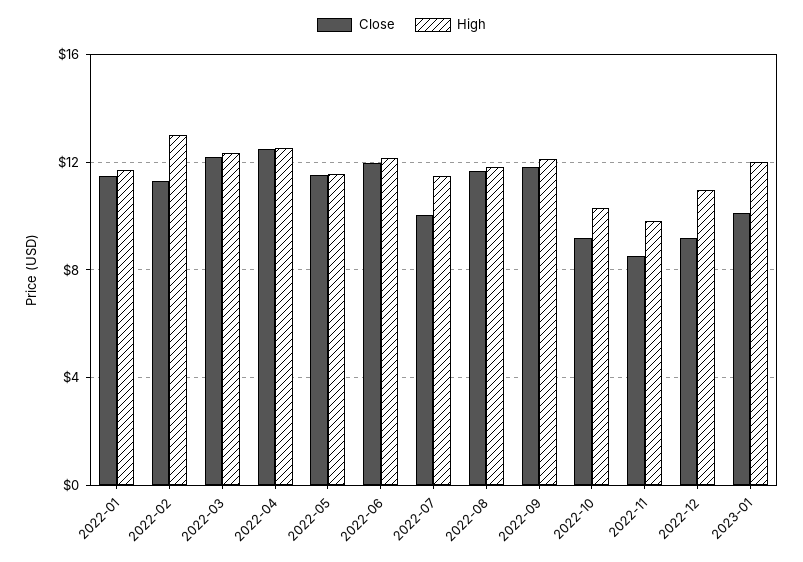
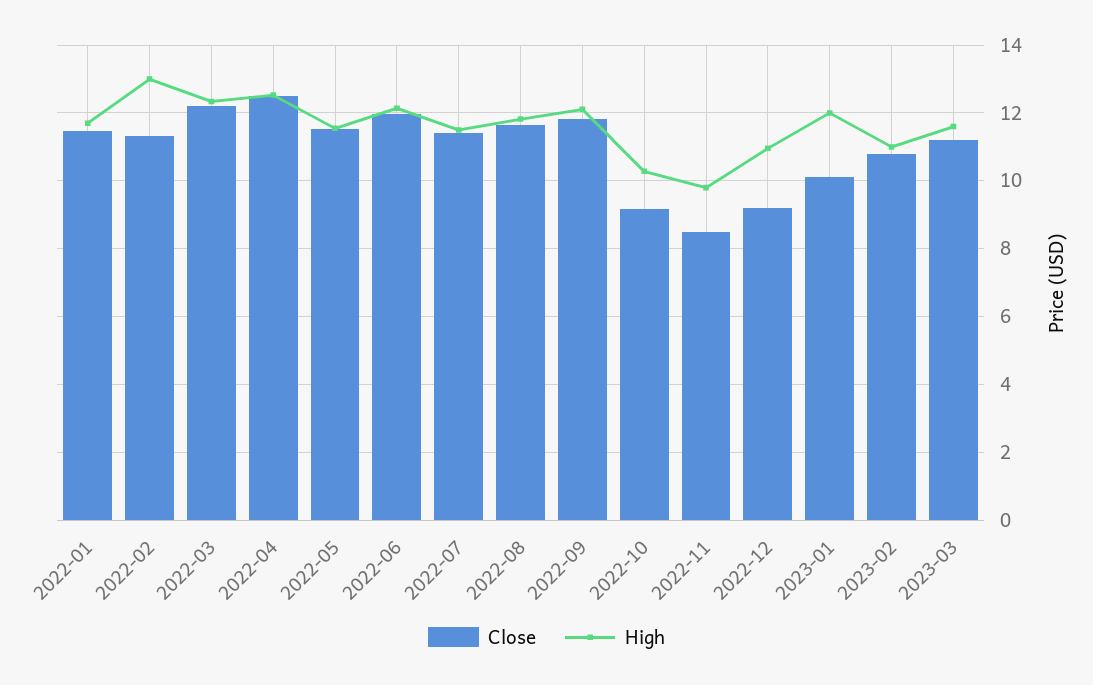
Close, 2022-07: 10 -> 11.4
Close, 2023-02: none -> 10.8
High, 2023-02: none -> 11
Close, 2023-03: none -> 11.2
High, 2023-03: none -> 11.6

